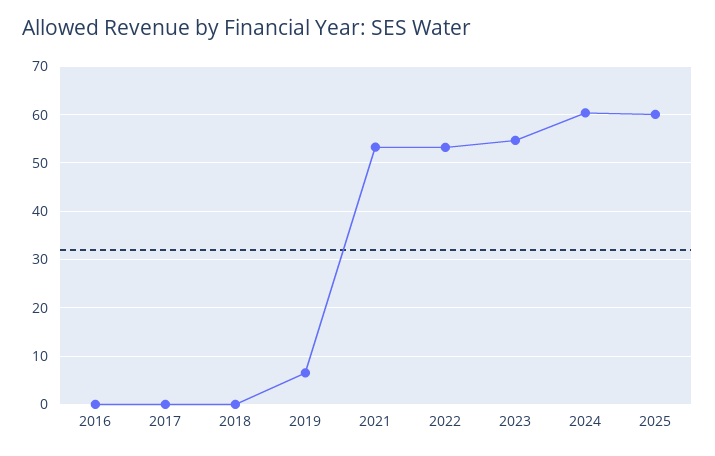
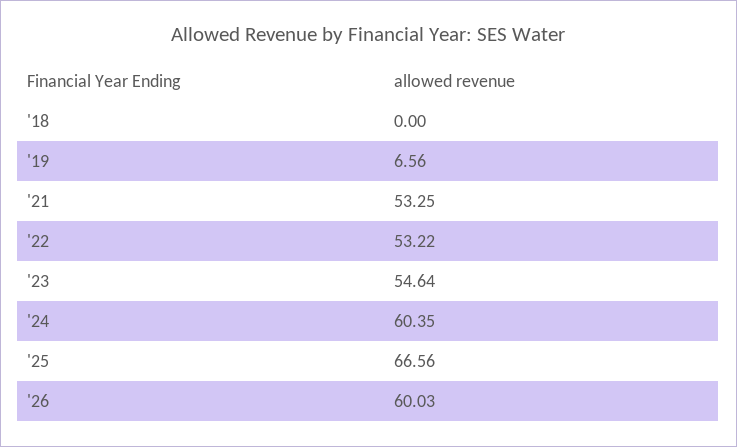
2016: 0 -> none
2017: 0 -> none
2025: 60 -> 66.56
'26: none -> 60.03

